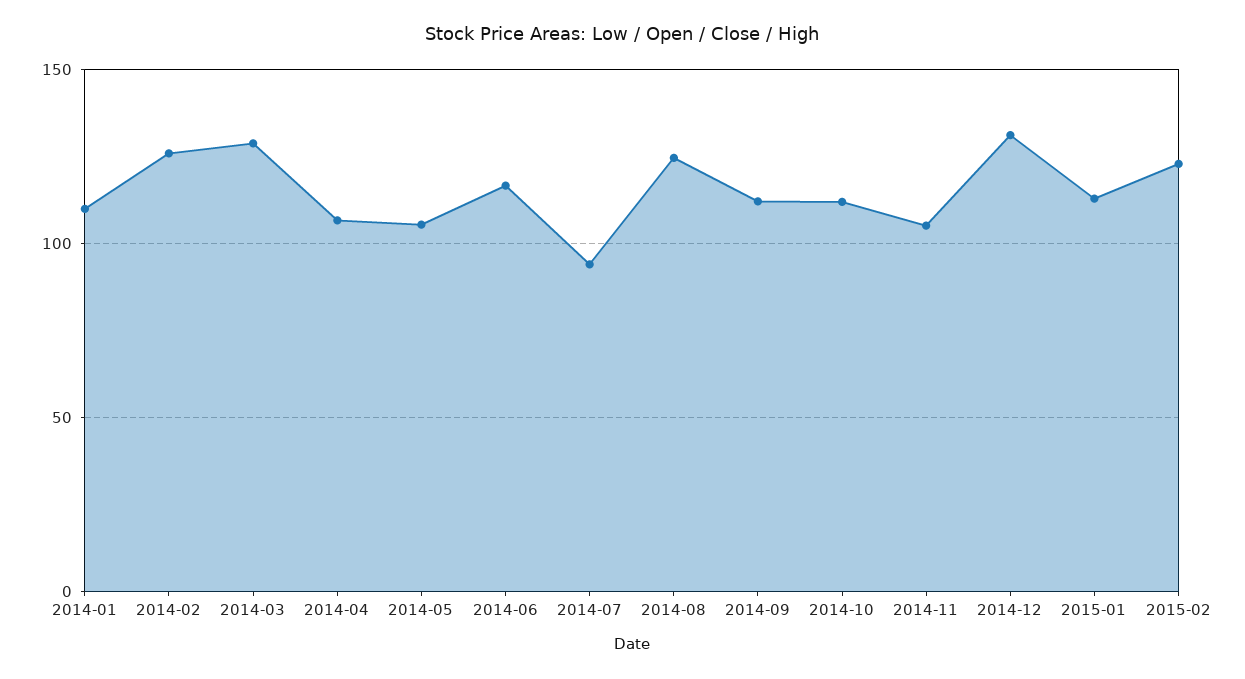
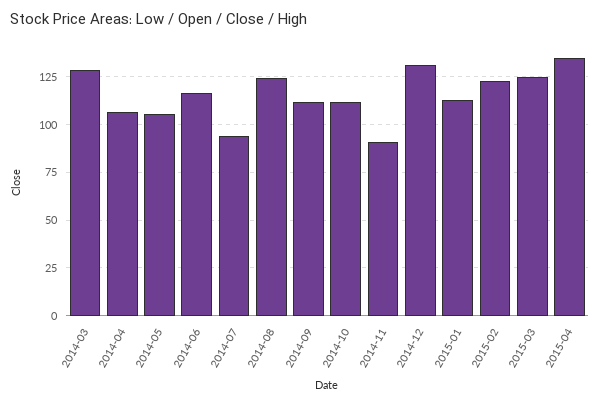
2014-01: 110 -> none
2014-02: 125 -> none
2014-11: 105 -> 90
2015-03: none -> 125
2015-04: none -> 135

